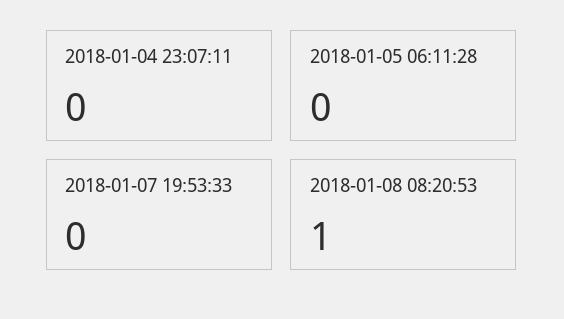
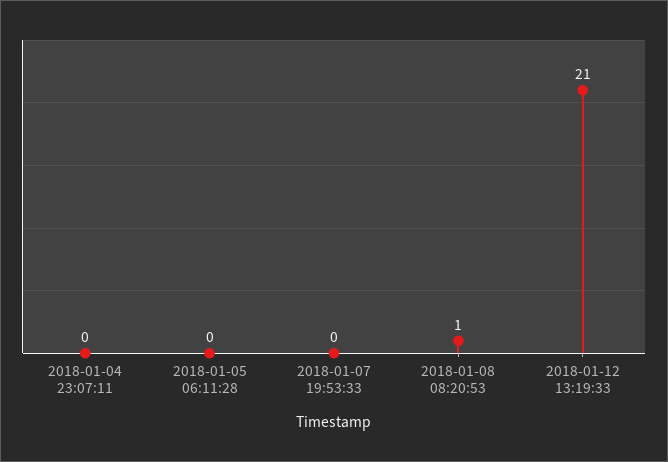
2018-01-12 13:19:33: none -> 21

